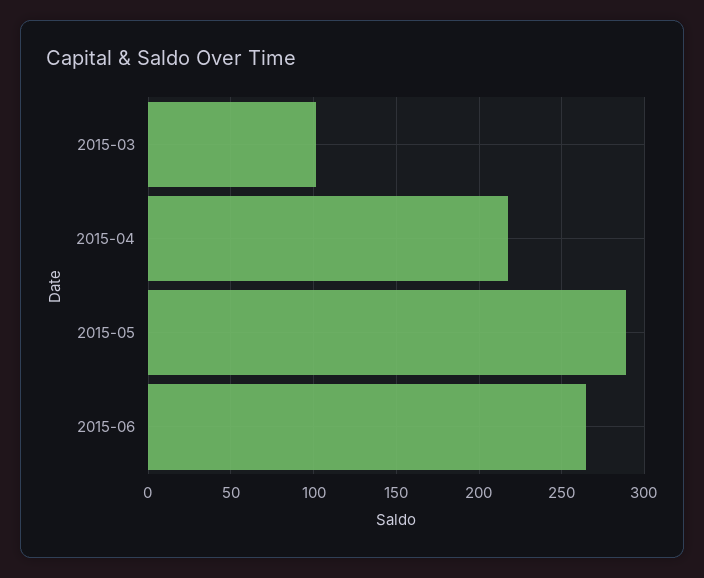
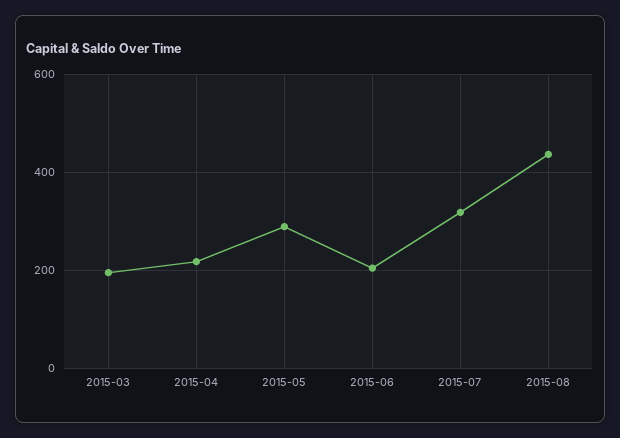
2015-03: 100 -> 200
2015-06: 265 -> 200
2015-07: none -> 320
2015-08: none -> 440

